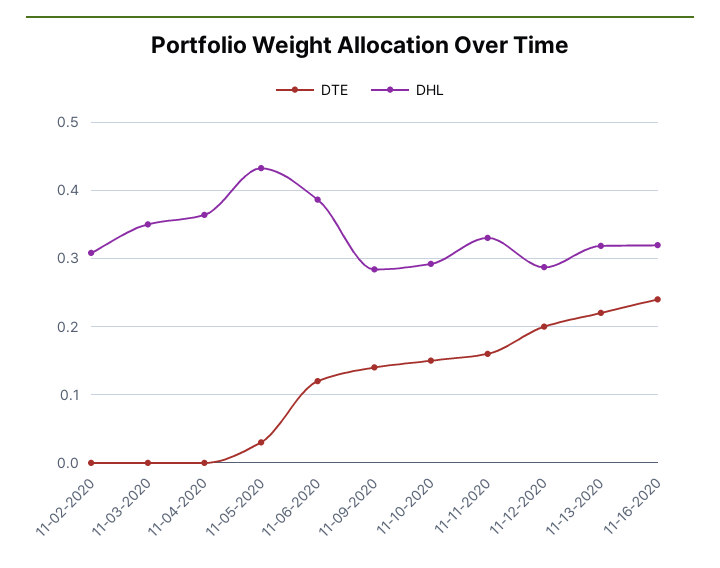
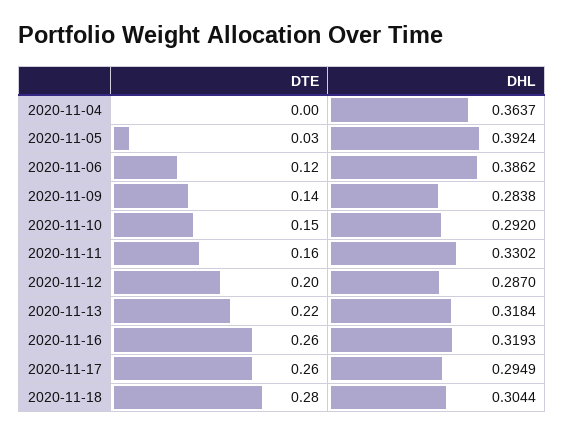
DTE, 11-02-2020: 0 -> none
DHL, 11-02-2020: 0.31 -> none
DTE, 11-03-2020: 0 -> none
DHL, 11-03-2020: 0.35 -> none
DHL, 11-05-2020: 0.43 -> 0.3924
DTE, 11-16-2020: 0.24 -> 0.26
DTE, 2020-11-17: none -> 0.26
DHL, 2020-11-17: none -> 0.2949
DTE, 2020-11-18: none -> 0.28
DHL, 2020-11-18: none -> 0.3044

